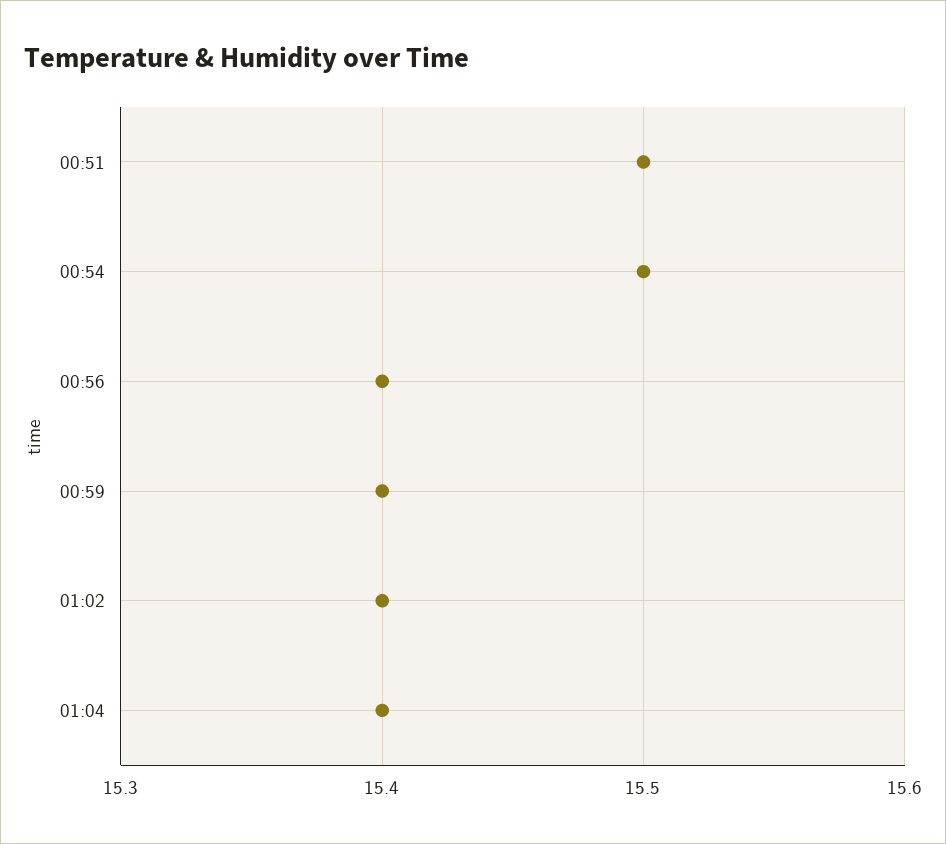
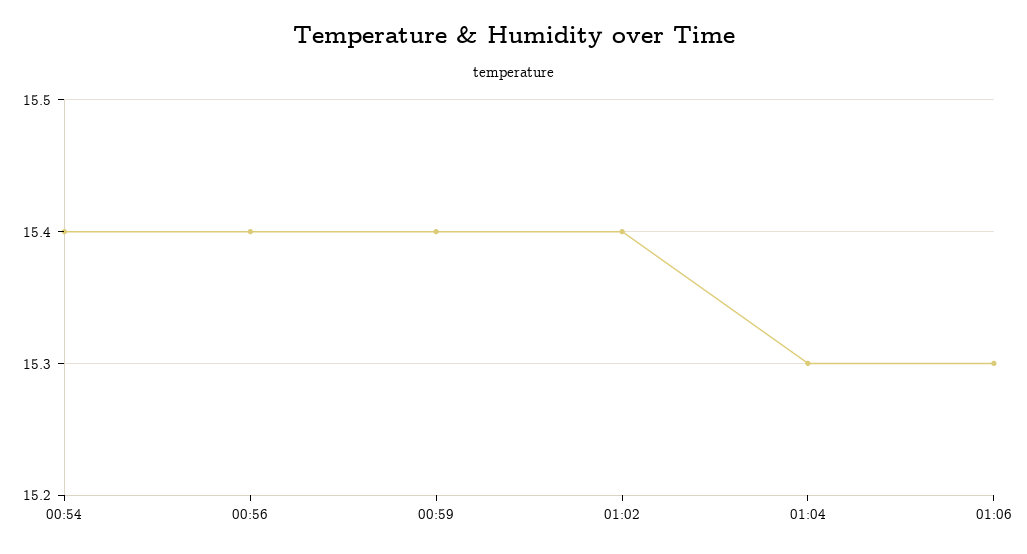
00:51: 15.5 -> none
00:54: 15.5 -> 15.4
01:04: 15.4 -> 15.3
01:06: none -> 15.3

